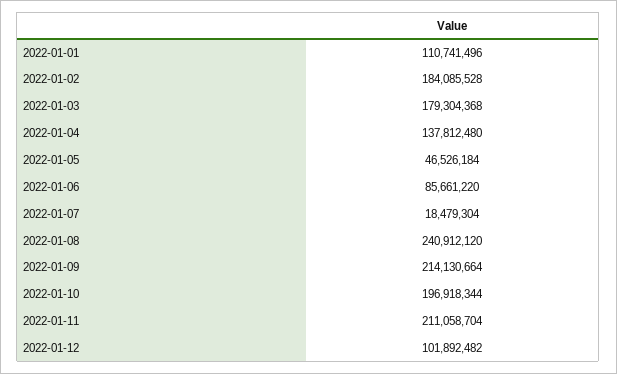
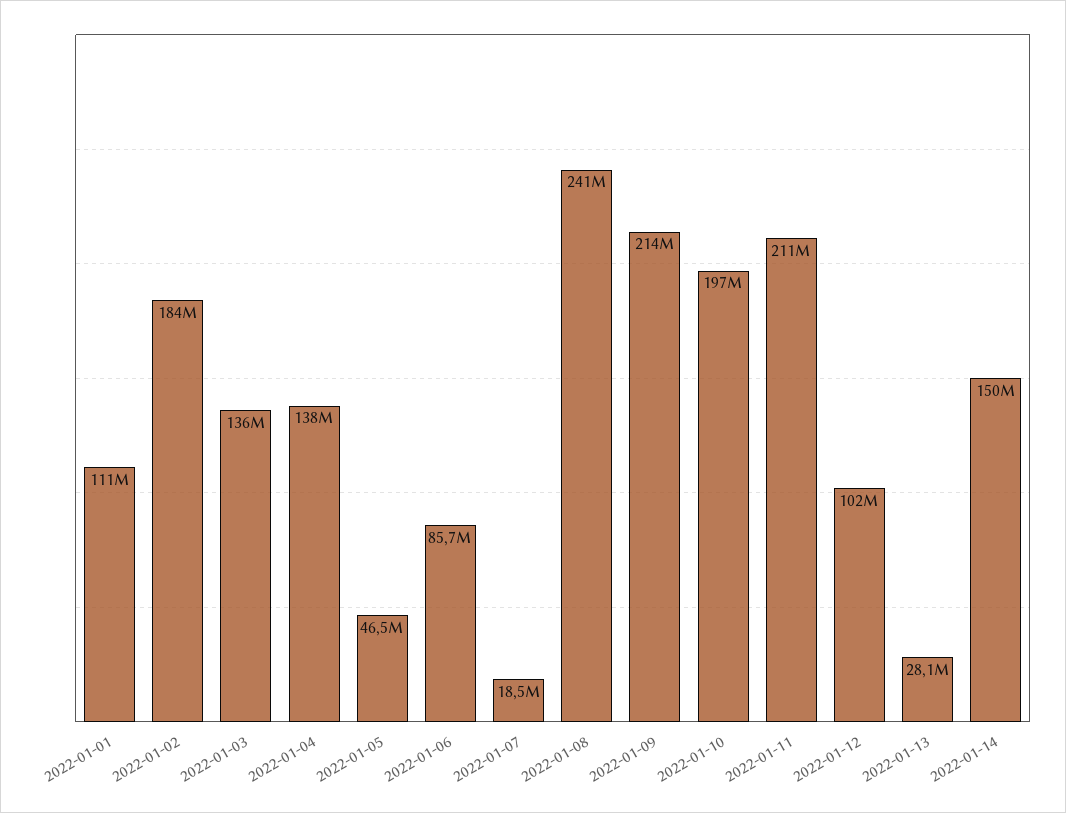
2022-01-03: 179304368 -> 136000000
2022-01-13: none -> 28100000
2022-01-14: none -> 150000000

